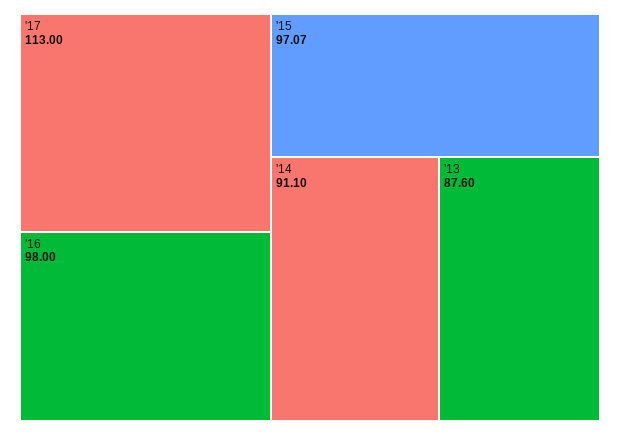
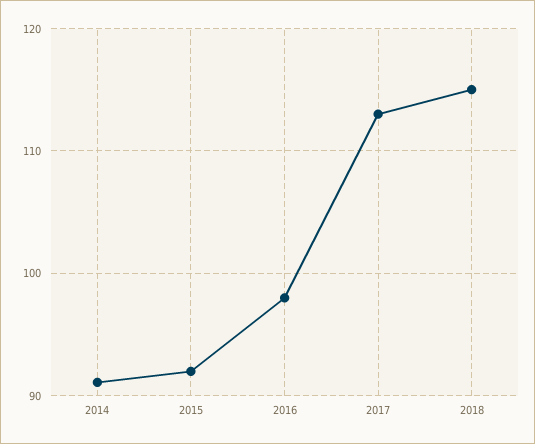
'15: 97.07 -> 92
'13: 87.6 -> none
2018: none -> 115

